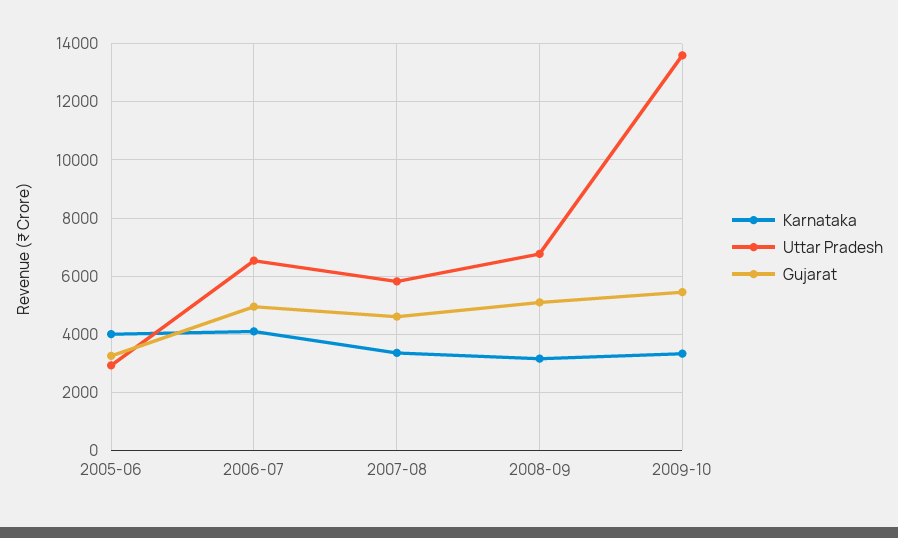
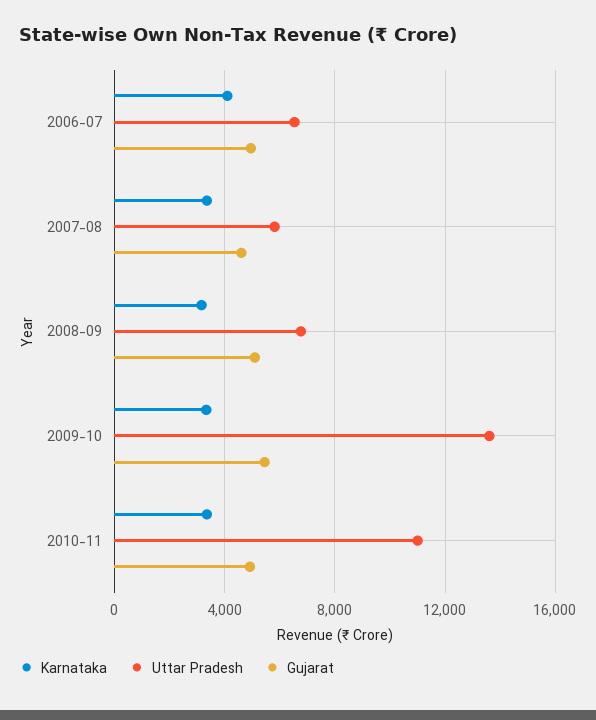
Karnataka, 2005-06: 4000 -> none
Uttar Pradesh, 2005-06: 3000 -> none
Gujarat, 2005-06: 3250 -> none
Karnataka, 2010-11: none -> 3500
Uttar Pradesh, 2010-11: none -> 11000
Gujarat, 2010-11: none -> 5000

